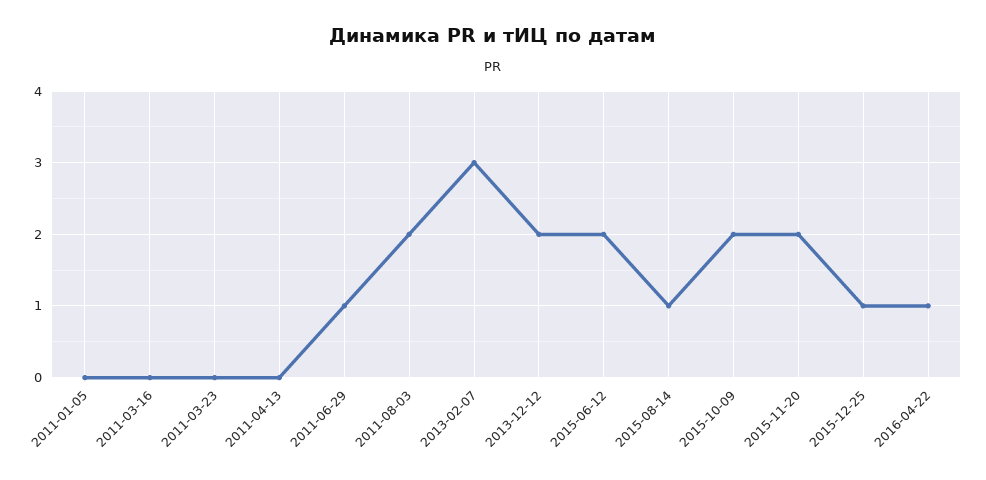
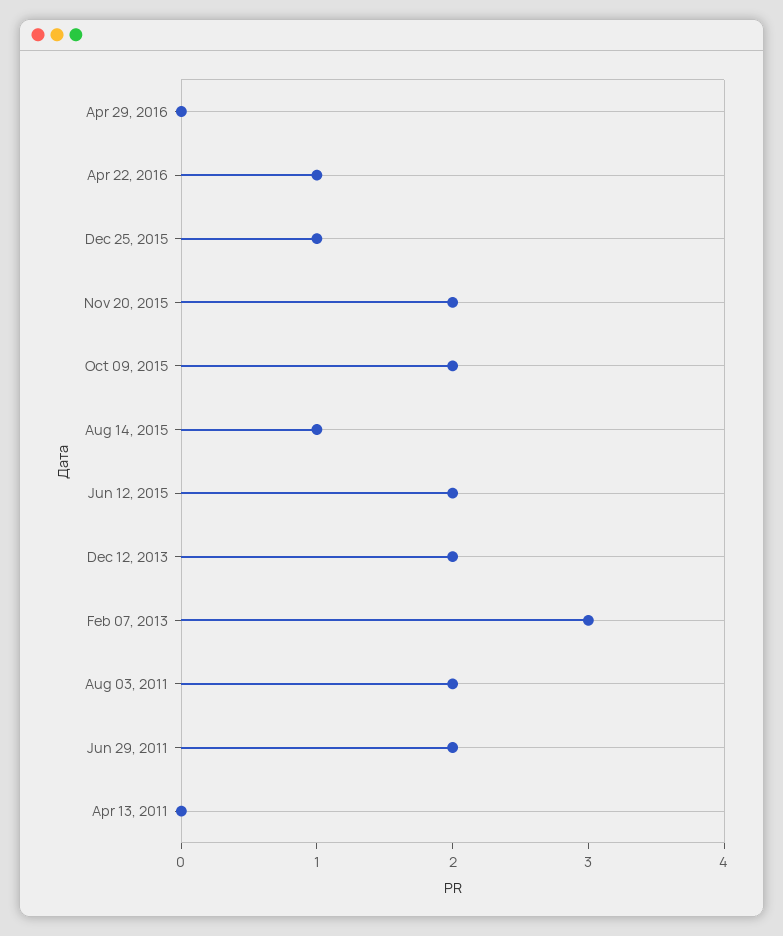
2011-01-05: 0 -> none
2011-03-16: 0 -> none
2011-03-23: 0 -> none
2011-06-29: 1 -> 2
Apr 29, 2016: none -> 0

